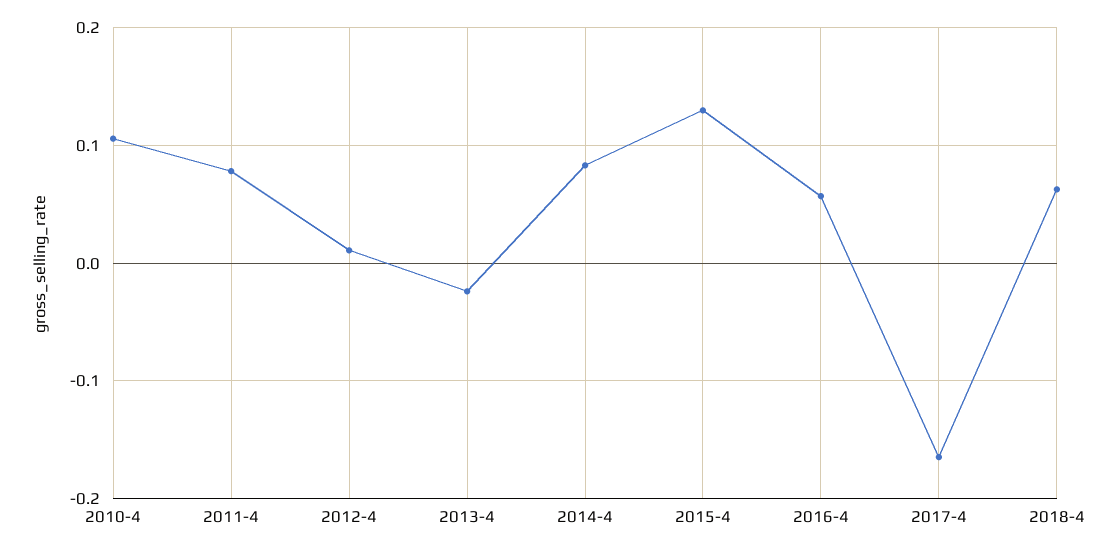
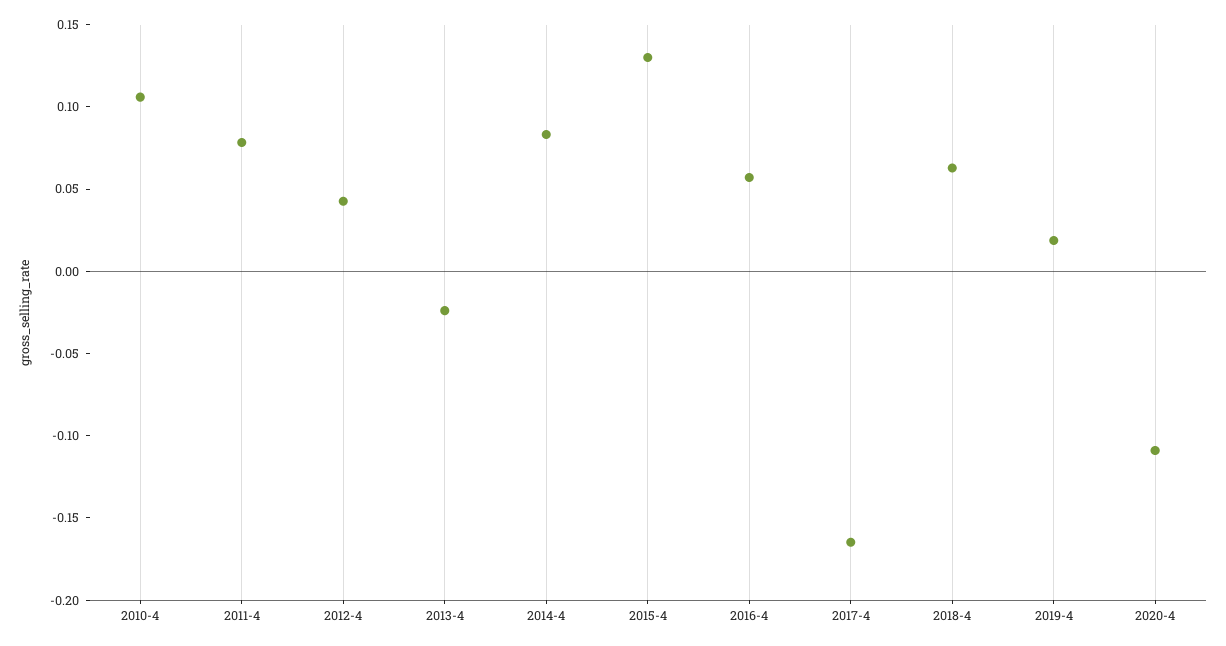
2012-4: 0.01 -> 0.04
2019-4: none -> 0.02
2020-4: none -> -0.11

